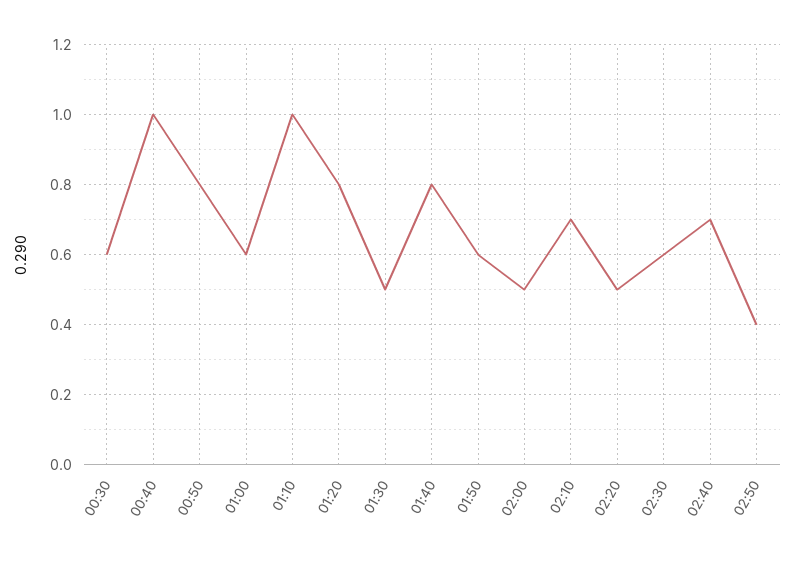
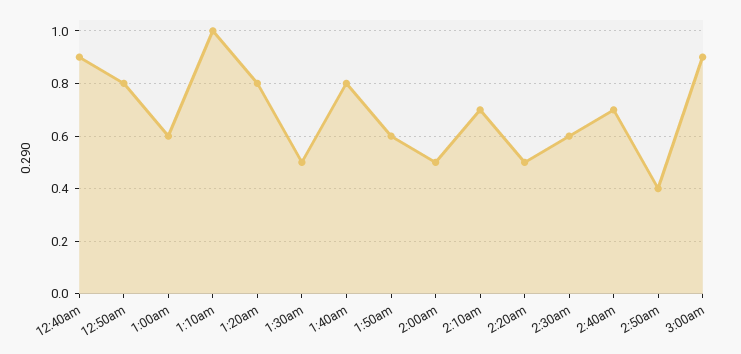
00:30: 0.6 -> none
00:40: 1 -> 0.9
3:00am: none -> 0.9

